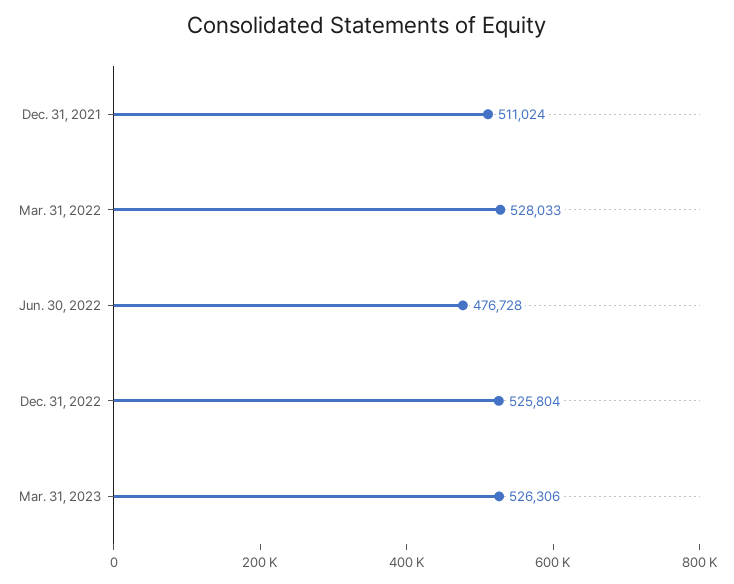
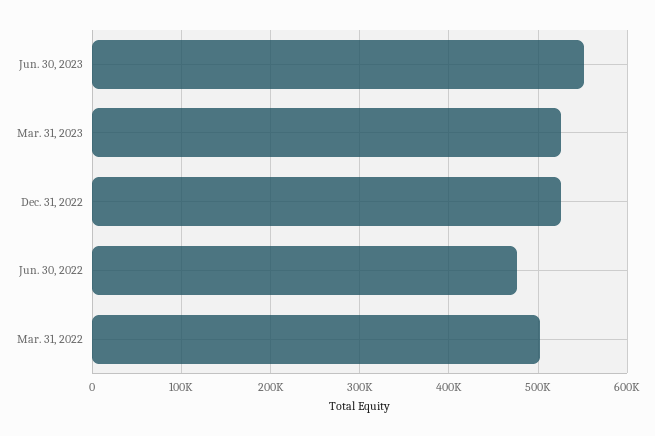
Dec. 31, 2021: 511024 -> none
Mar. 31, 2022: 528033 -> 500000
Jun. 30, 2023: none -> 550000

